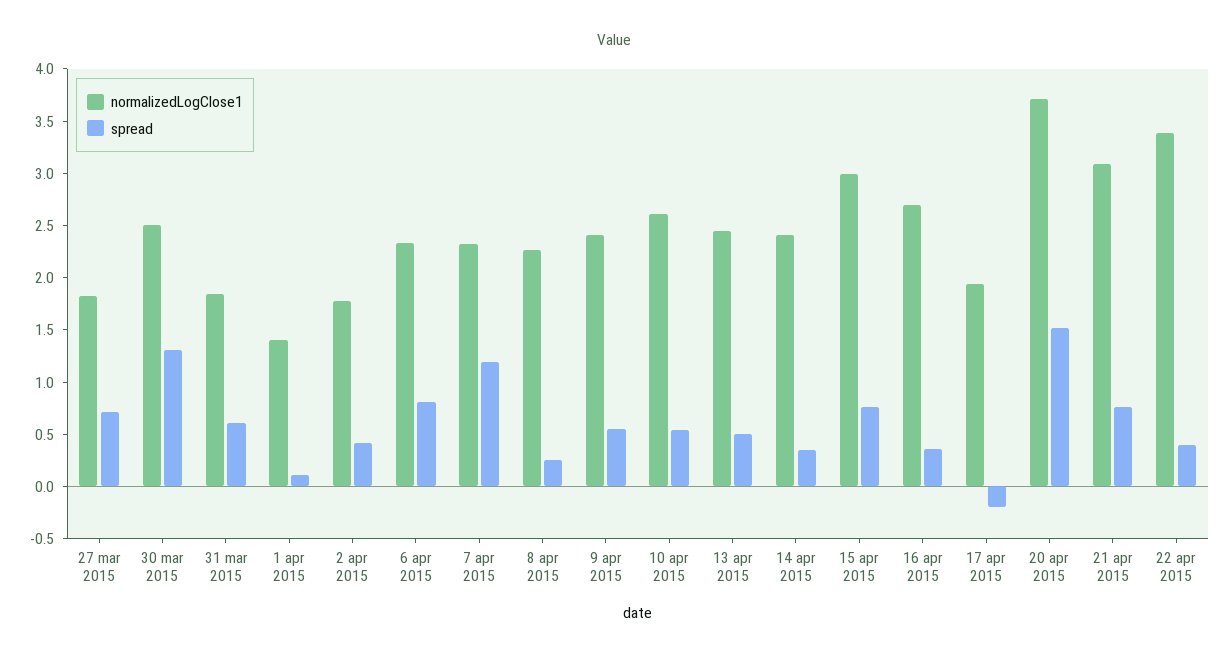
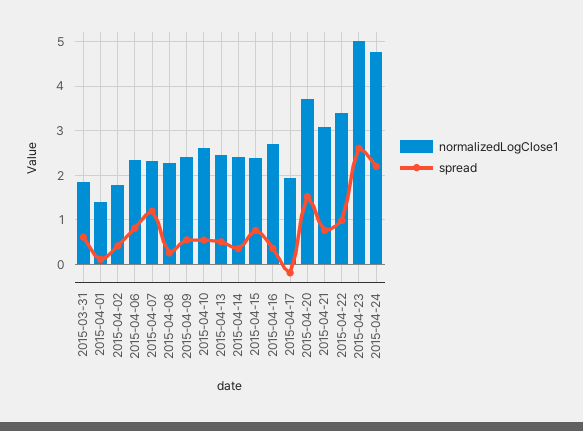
normalizedLogClose1, 27 mar 2015: 1.8 -> none
spread, 27 mar 2015: 0.7 -> none
normalizedLogClose1, 30 mar 2015: 2.5 -> none
spread, 30 mar 2015: 1.3 -> none
normalizedLogClose1, 15 apr 2015: 3 -> 2.4
spread, 22 apr 2015: 0.4 -> 1
normalizedLogClose1, 2015-04-23: none -> 5
spread, 2015-04-23: none -> 2.6
normalizedLogClose1, 2015-04-24: none -> 4.8
spread, 2015-04-24: none -> 2.2

